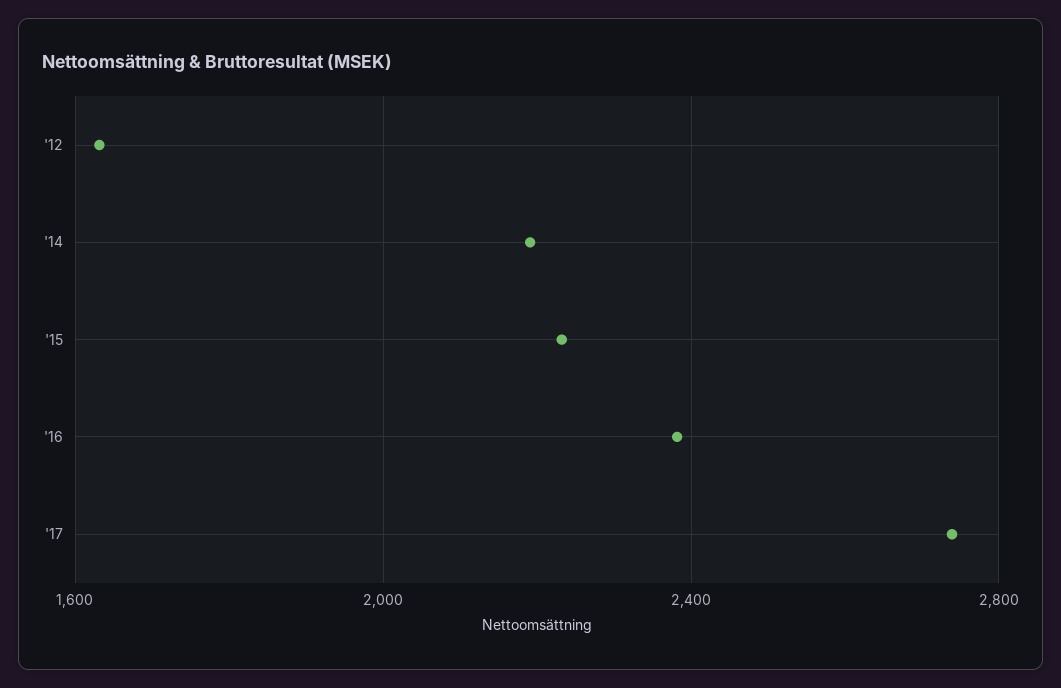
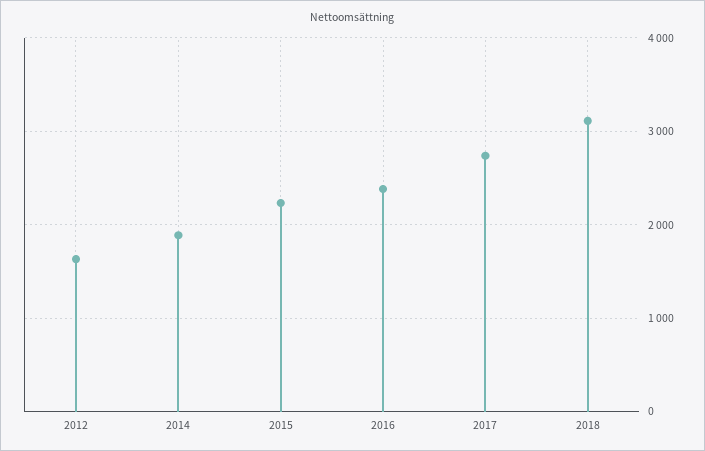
'14: 2200 -> 1900
2018: none -> 3100

